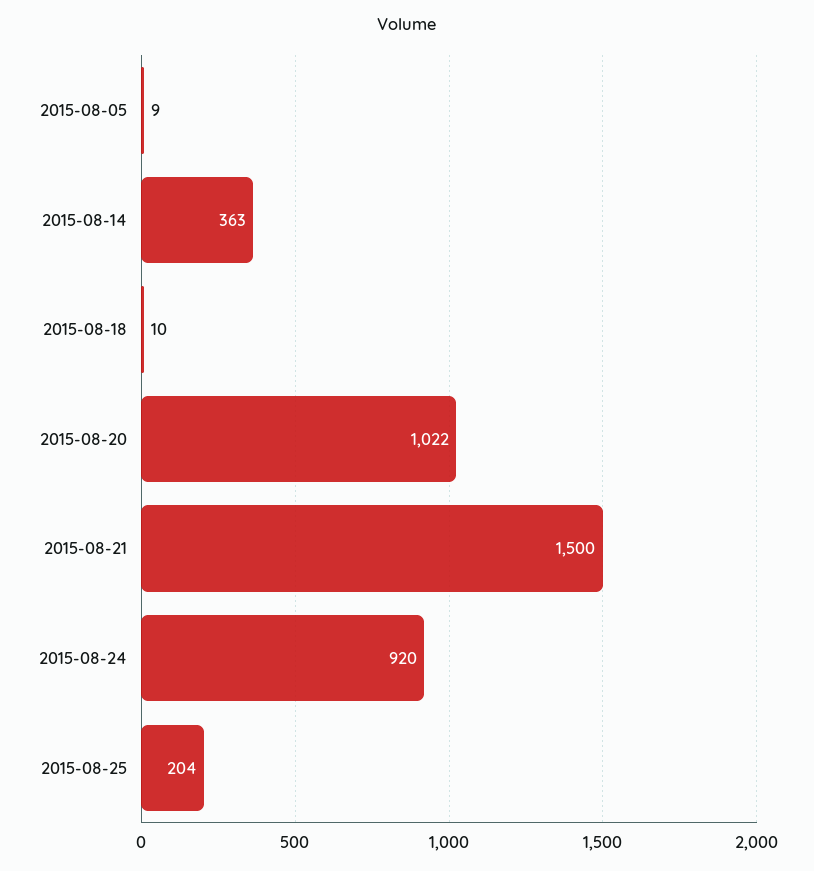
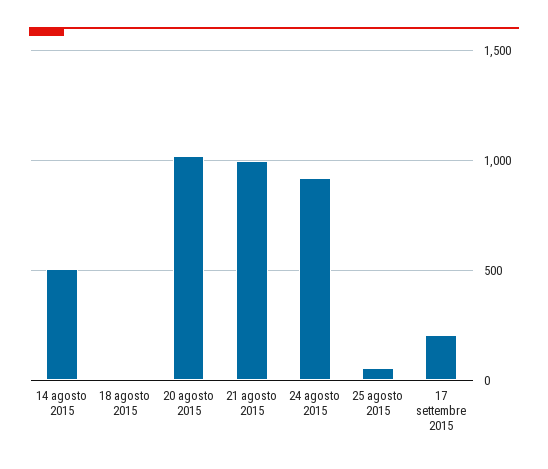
2015-08-05: 9 -> none
2015-08-14: 363 -> 500
2015-08-21: 1500 -> 1000
2015-08-25: 204 -> 50
17 settembre 2015: none -> 200

